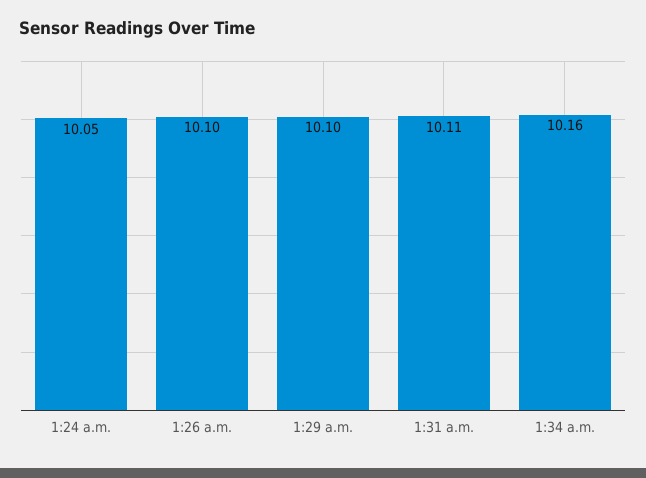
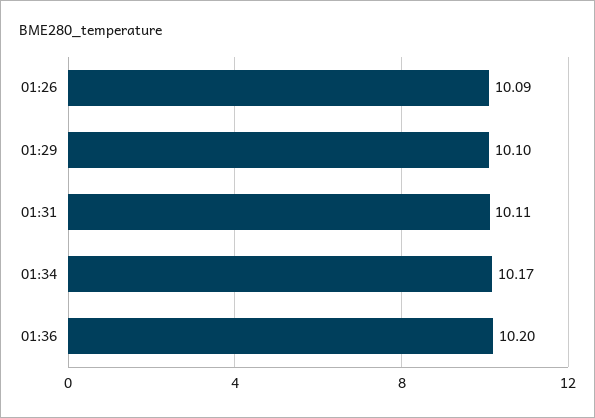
1:24 a.m.: 10.05 -> none
1:26 a.m.: 10.1 -> 10.09
1:34 a.m.: 10.16 -> 10.17
01:36: none -> 10.2

